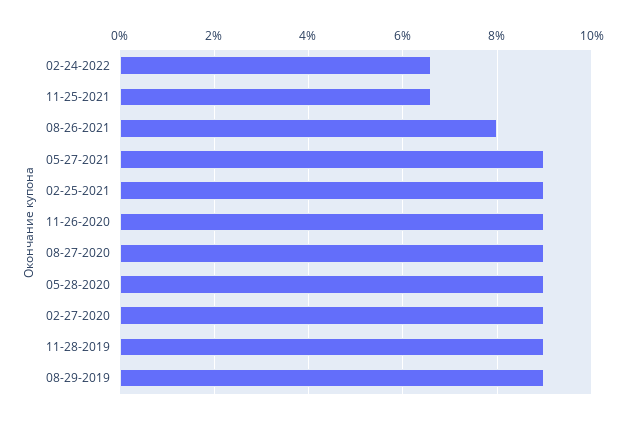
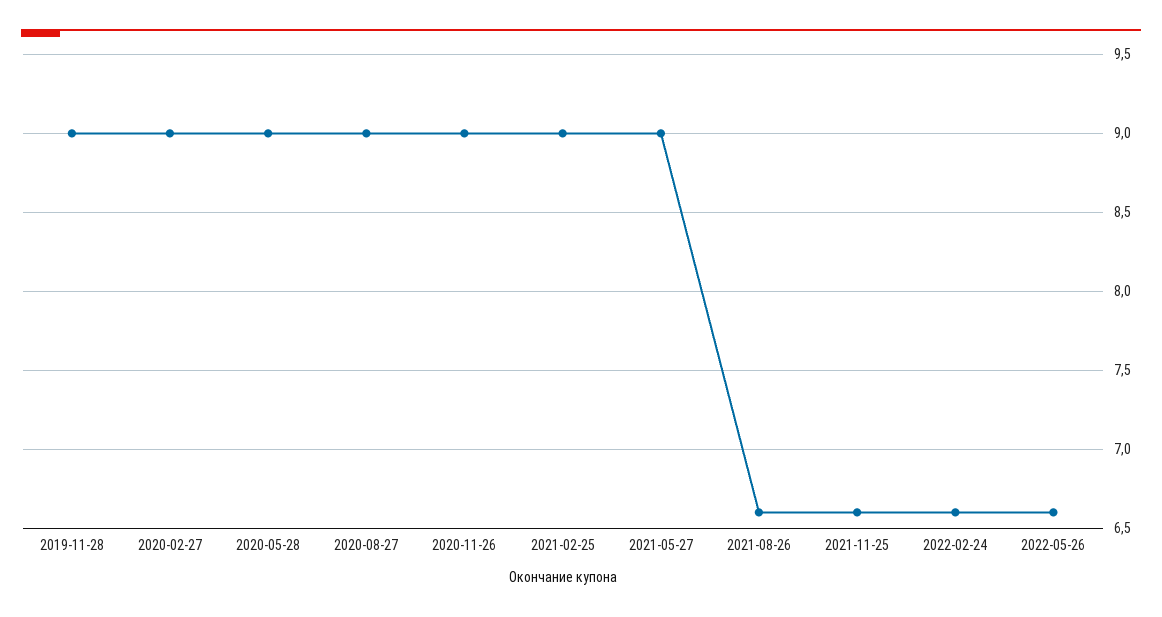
08-26-2021: 8 -> 6.6
08-29-2019: 9 -> none
2022-05-26: none -> 6.6

